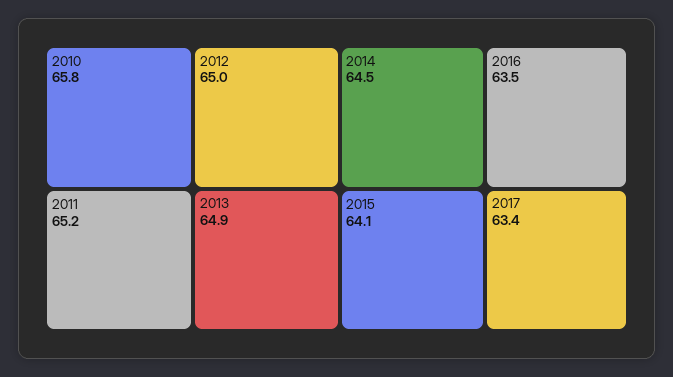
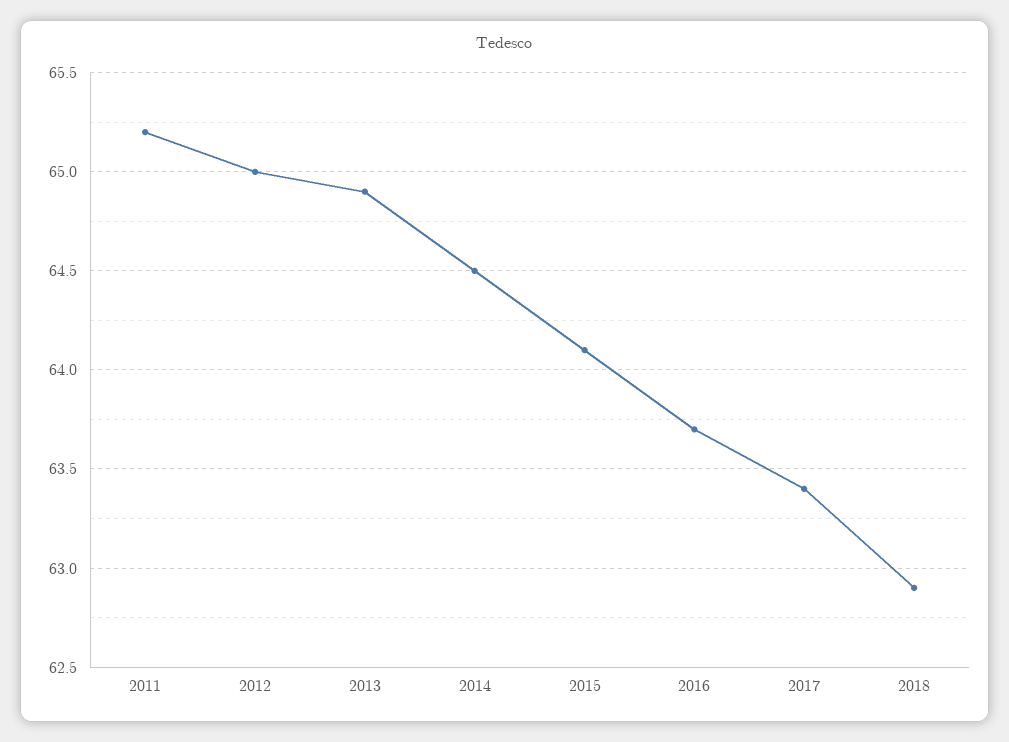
2010: 65.8 -> none
2016: 63.5 -> 63.7
2018: none -> 62.9

